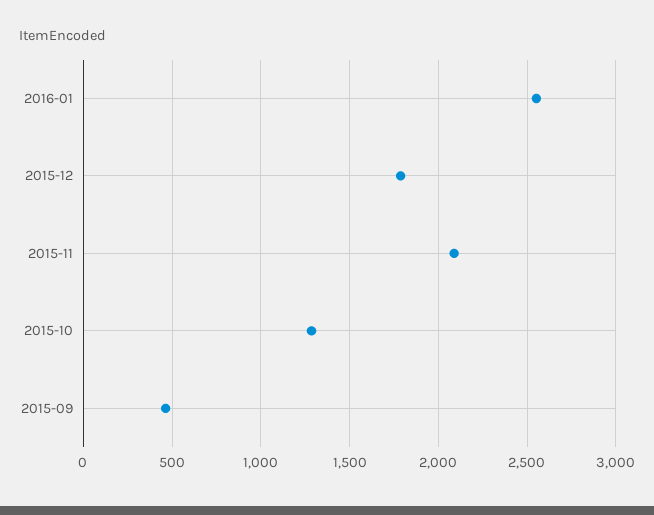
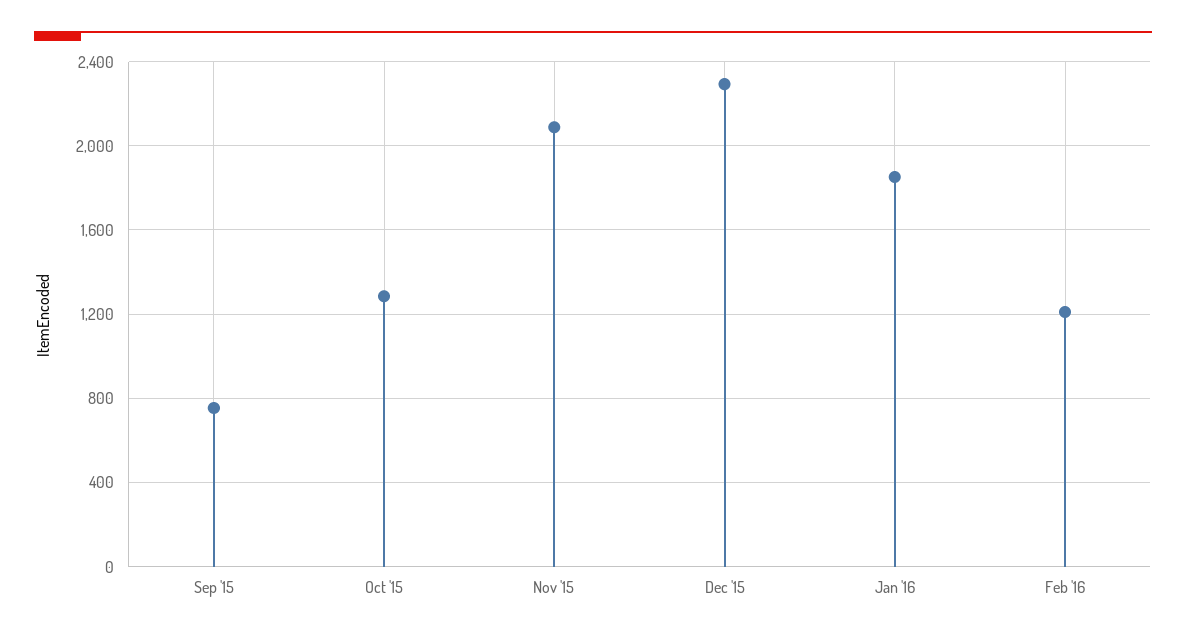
2016-01: 2550 -> 1850
2015-12: 1800 -> 2300
2015-09: 450 -> 750
Feb '16: none -> 1200

